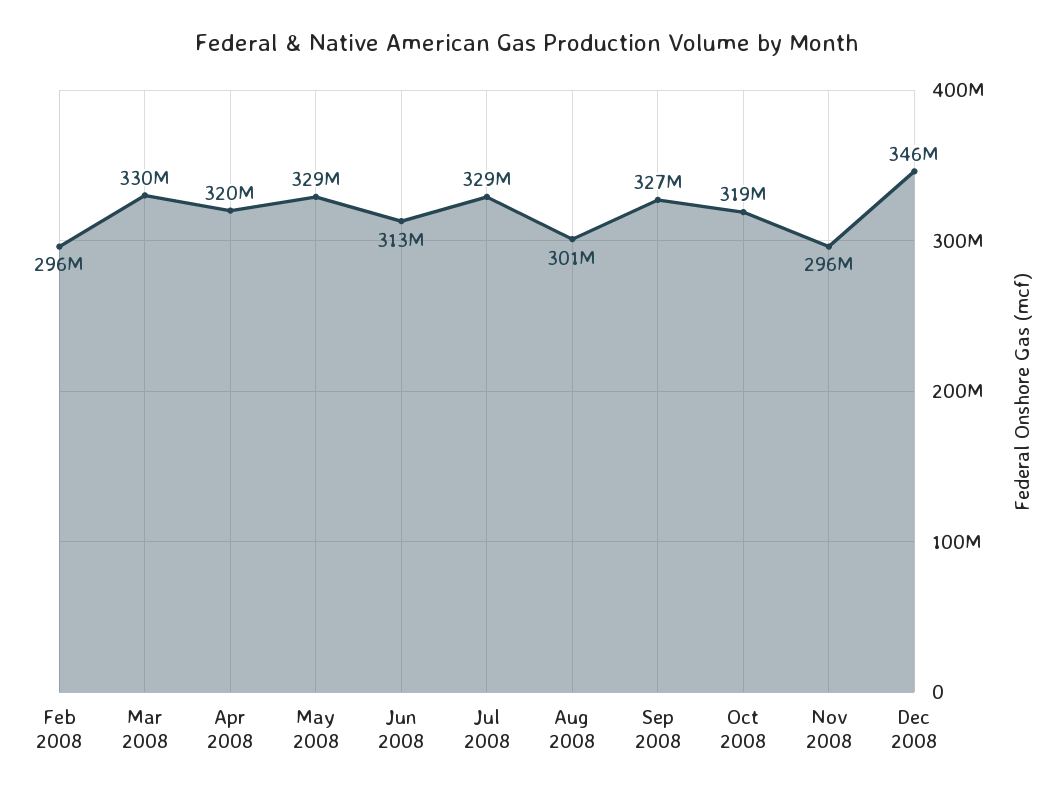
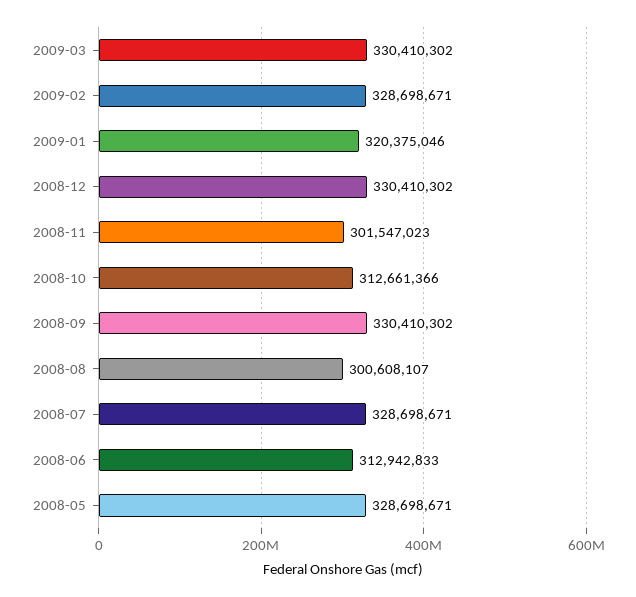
Feb 2008: 296000000 -> none
Mar 2008: 330000000 -> none
Apr 2008: 320000000 -> none
Sep 2008: 327000000 -> 330410302
Oct 2008: 319000000 -> 312661366
Nov 2008: 296000000 -> 301547023
Dec 2008: 346000000 -> 330410302
2009-03: none -> 330410302
2009-02: none -> 328698671
2009-01: none -> 320375046

